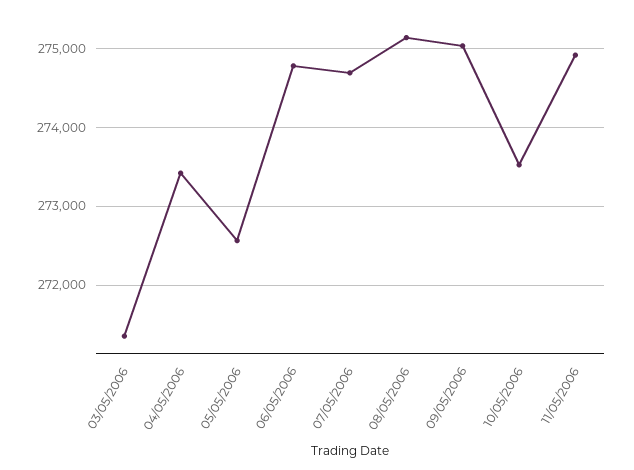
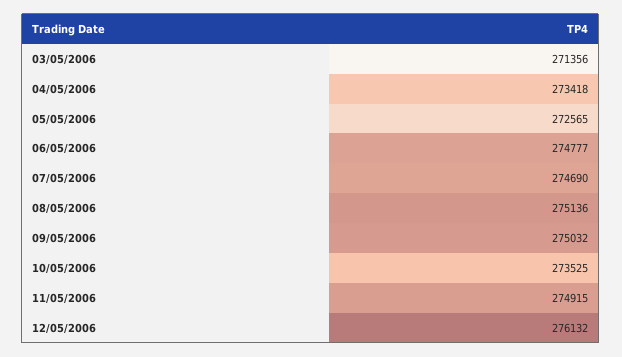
12/05/2006: none -> 276132

